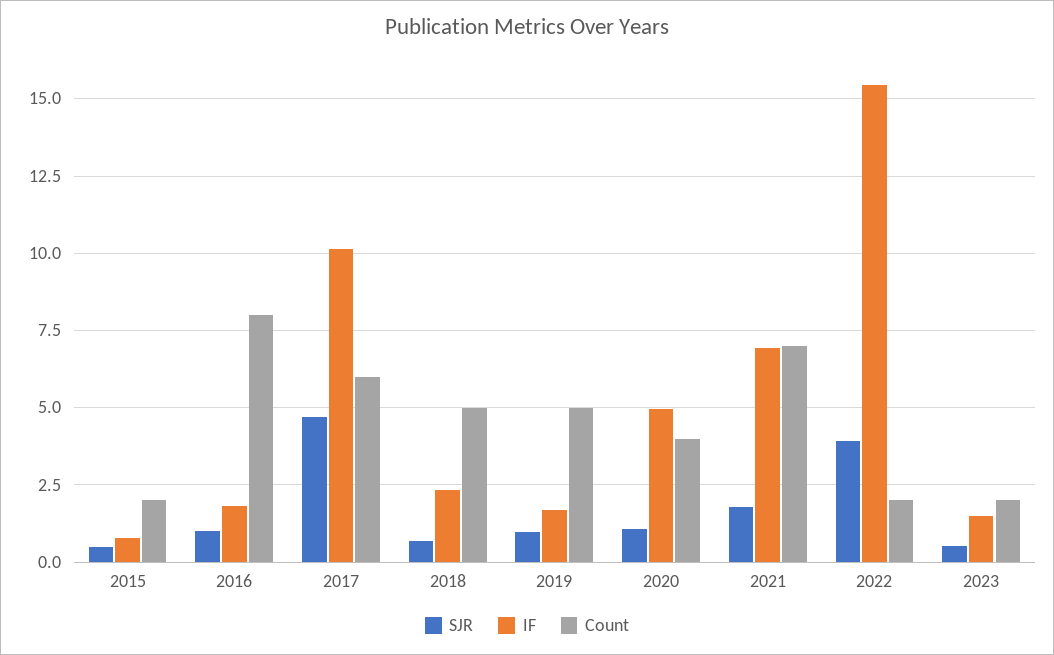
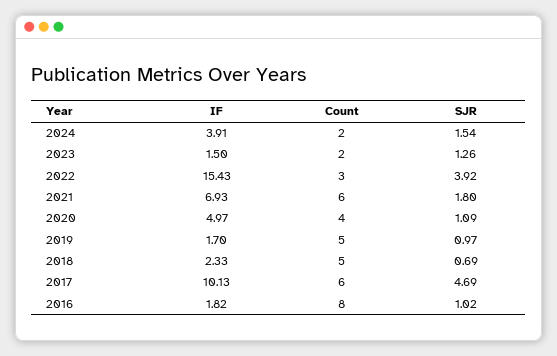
SJR, 2015: 0.5 -> none
IF, 2015: 0.75 -> none
Count, 2015: 2 -> none
Count, 2021: 7 -> 6
Count, 2022: 2 -> 3
SJR, 2023: 0.5 -> 1.26
IF, 2024: none -> 3.91
Count, 2024: none -> 2
SJR, 2024: none -> 1.54

